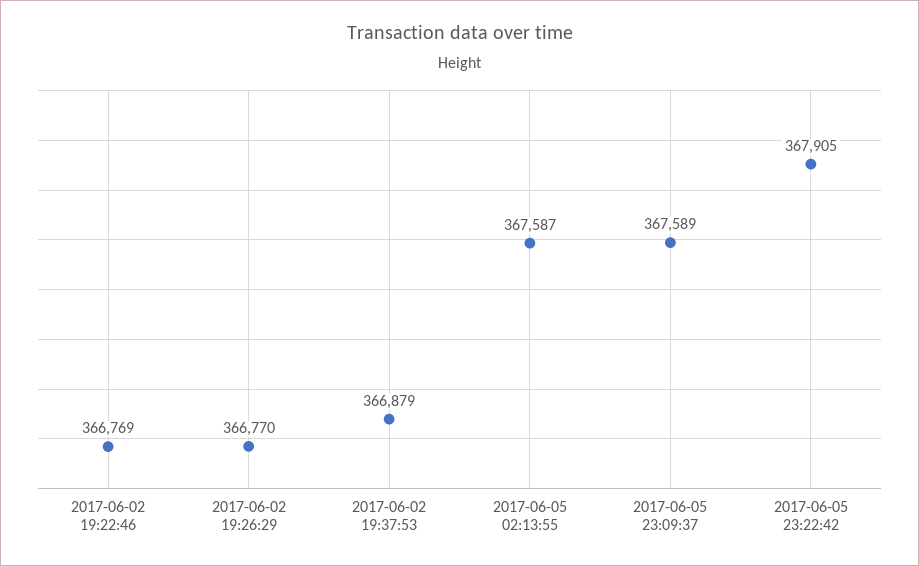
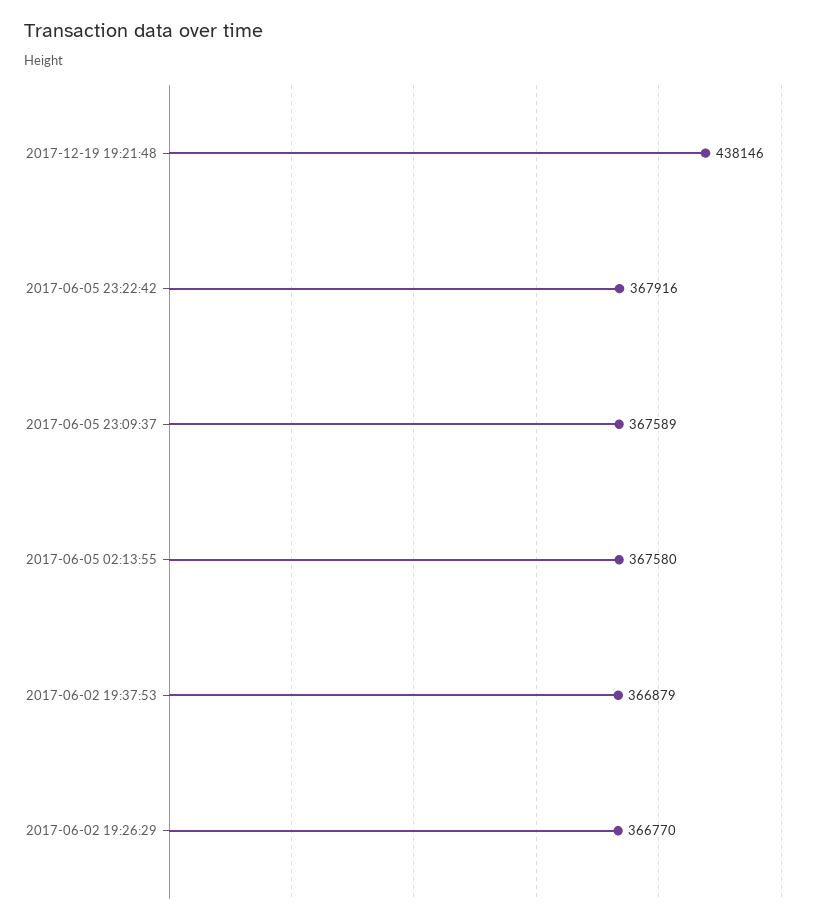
2017-06-02 19:22:46: 366769 -> none
2017-06-05 02:13:55: 367587 -> 367580
2017-06-05 23:22:42: 367905 -> 367916
2017-12-19 19:21:48: none -> 438146

